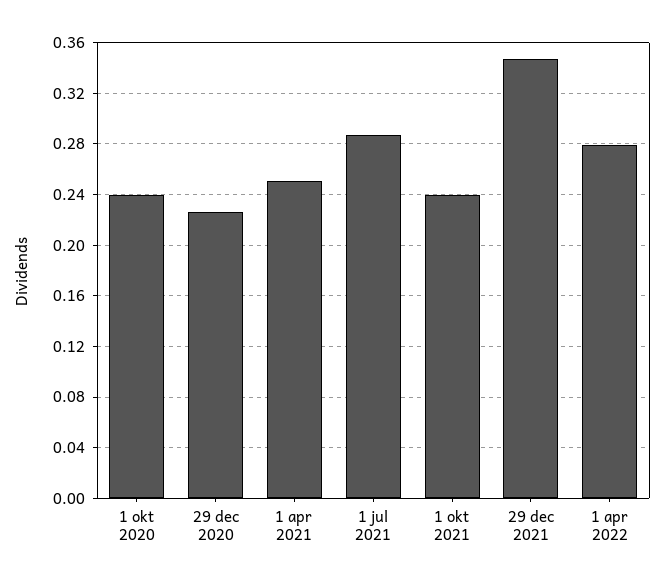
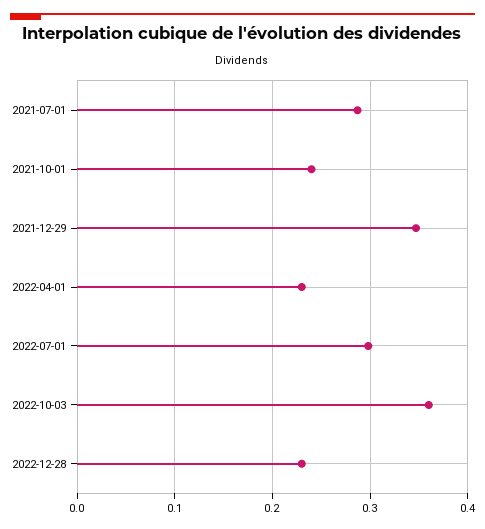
1 okt 2020: 0.24 -> none
29 dec 2020: 0.225 -> none
1 apr 2021: 0.25 -> none
1 apr 2022: 0.28 -> 0.23
2022-07-01: none -> 0.3
2022-10-03: none -> 0.36
2022-12-28: none -> 0.23

